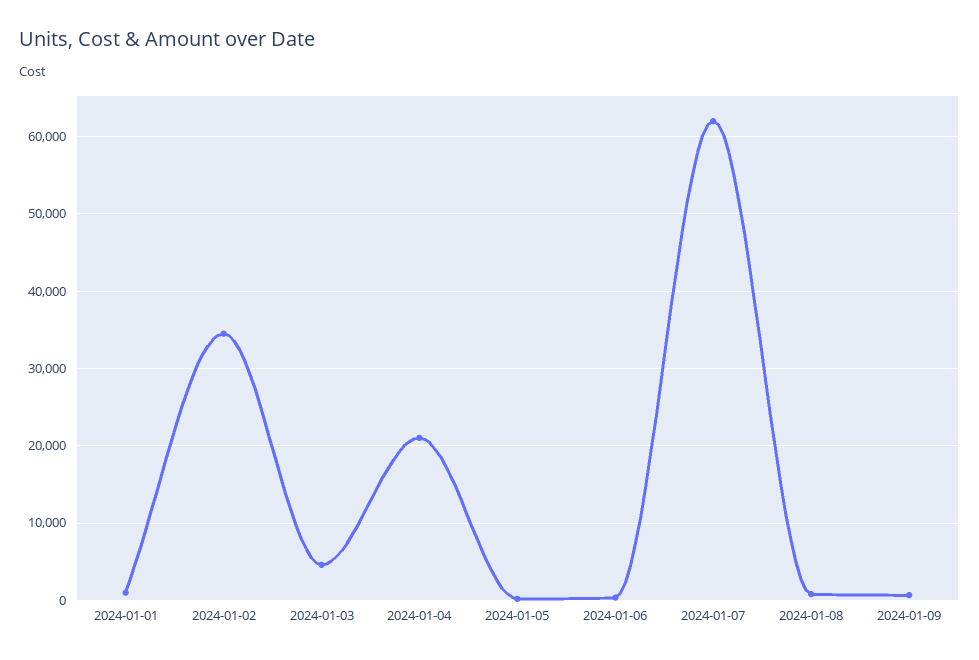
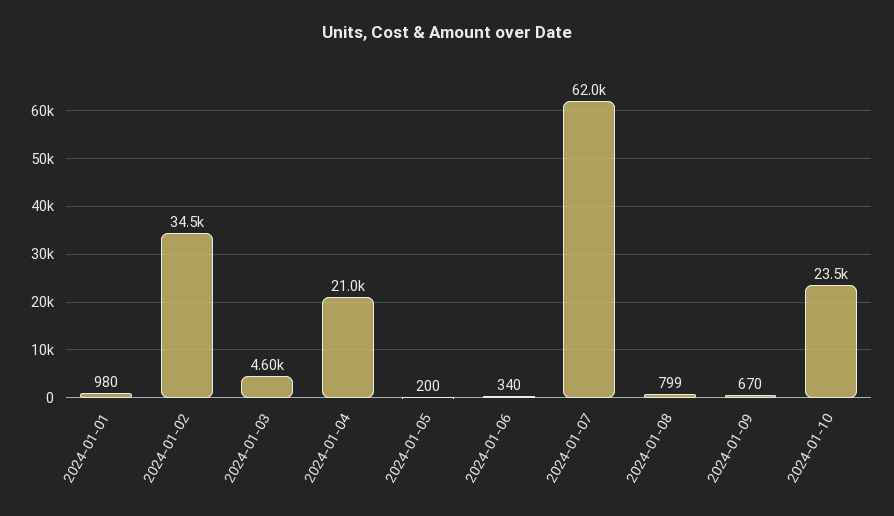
2024-01-10: none -> 23500

